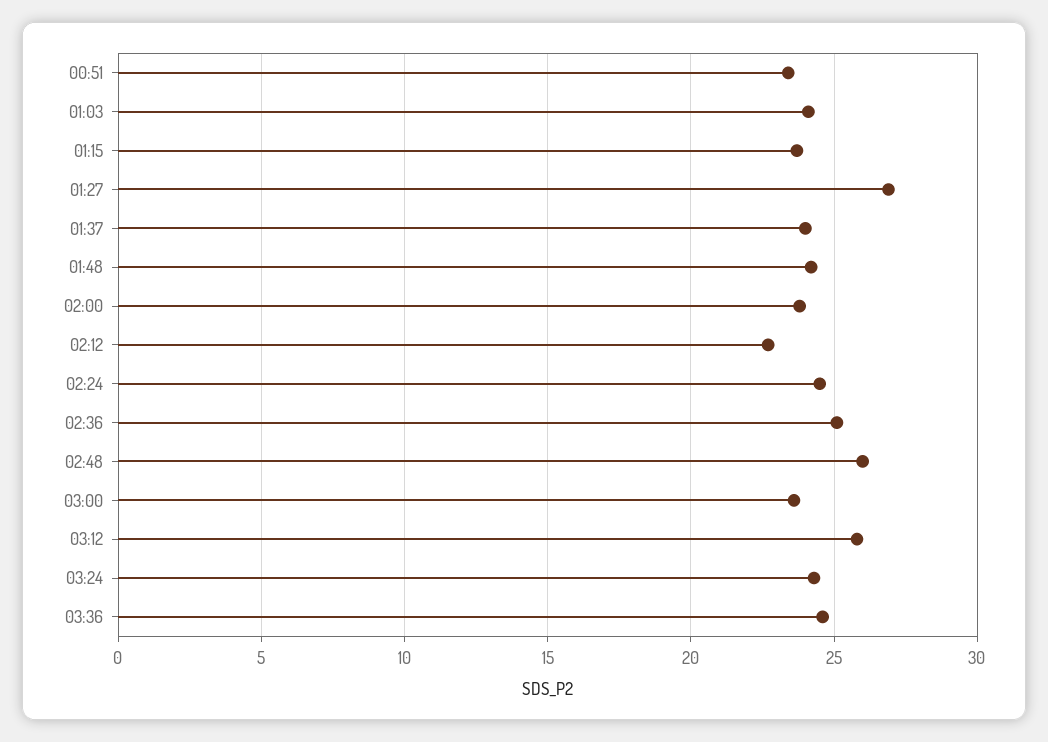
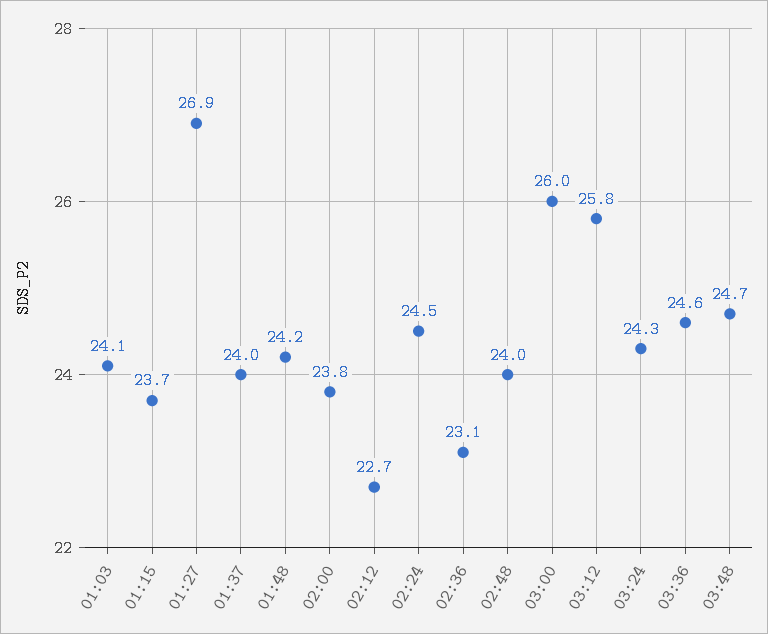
00:51: 23.5 -> none
02:36: 25 -> 23.1
02:48: 26 -> 24
03:00: 23.5 -> 26
03:48: none -> 24.7

